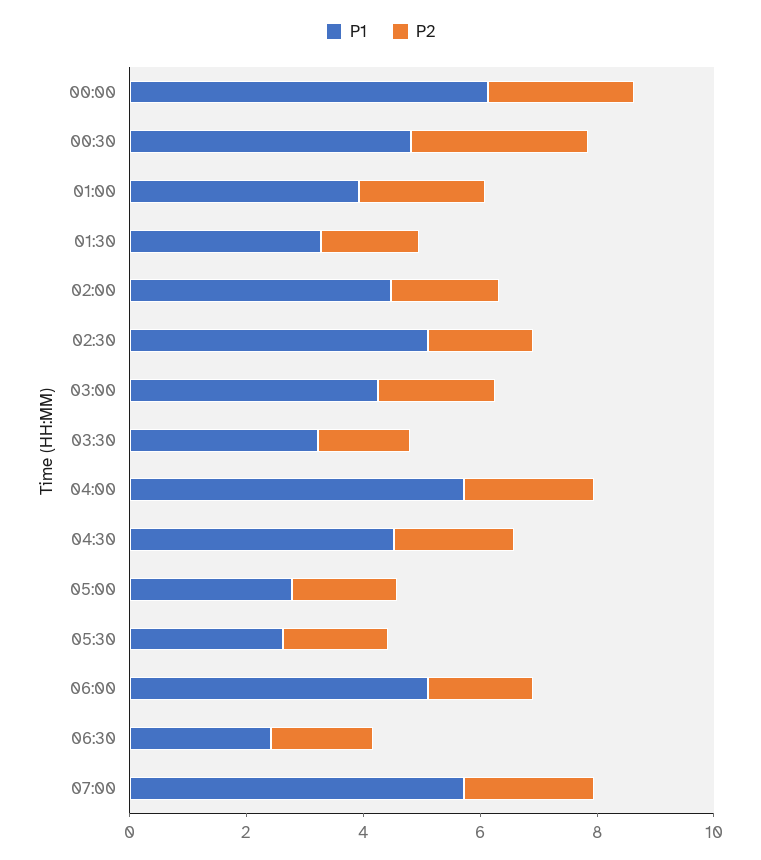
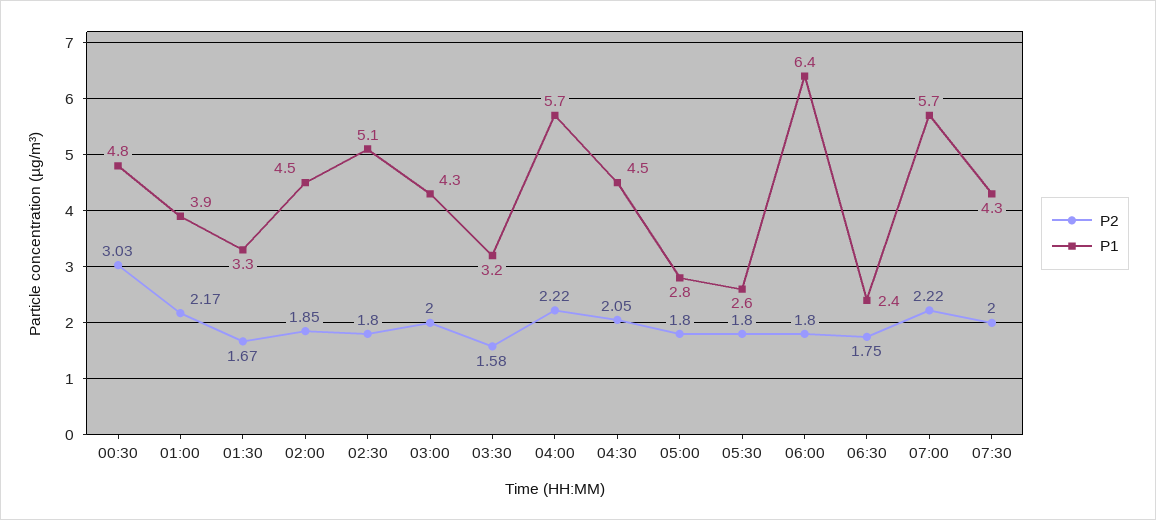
P1, 00:00: 6 -> none
P2, 00:00: 2.5 -> none
P1, 06:00: 5 -> 6.4
P2, 07:30: none -> 2
P1, 07:30: none -> 4.3

